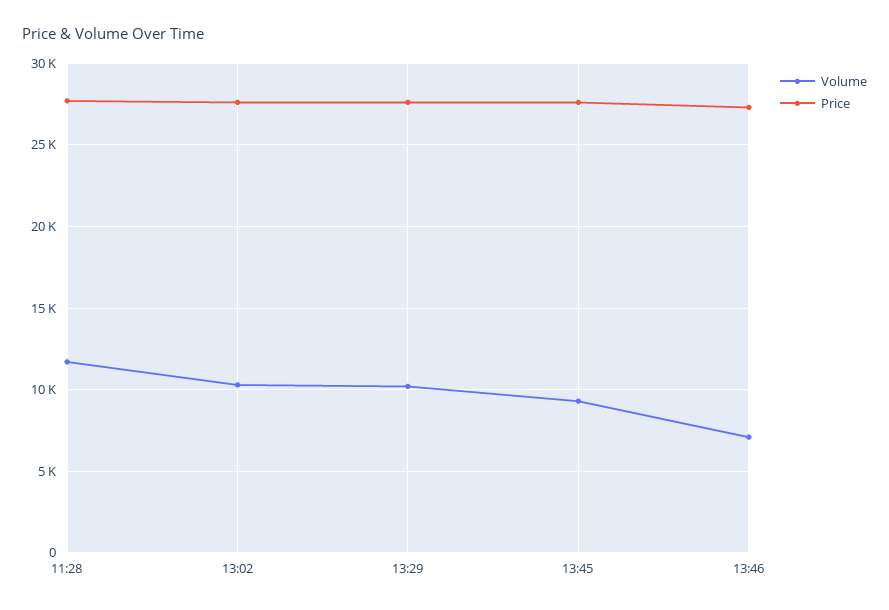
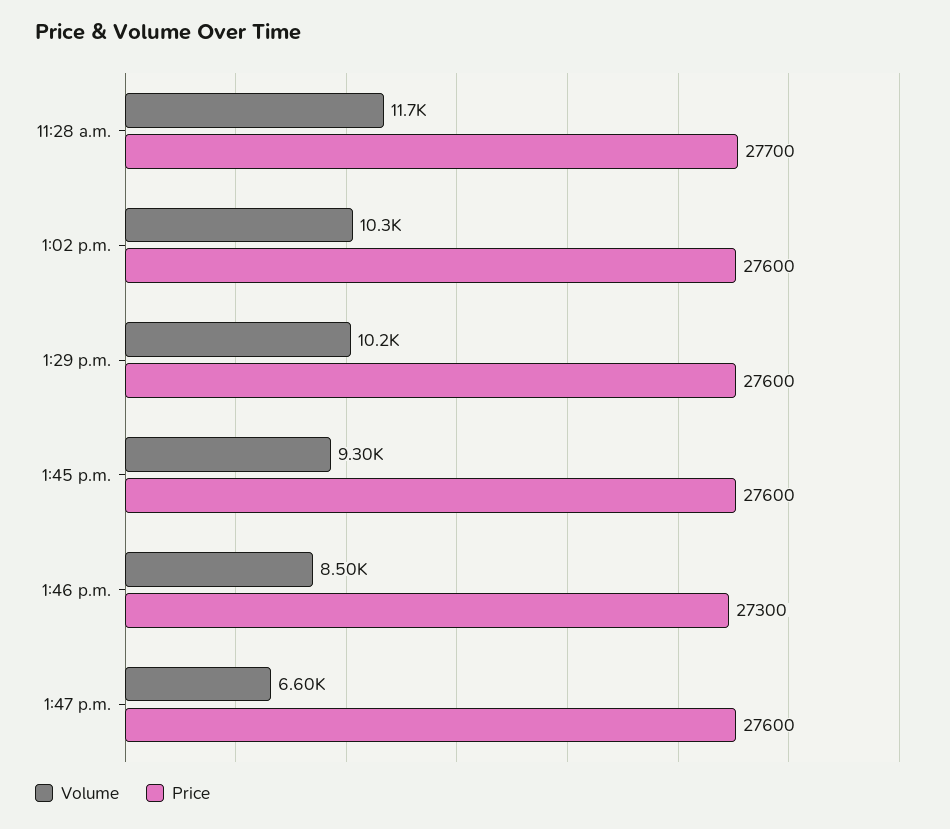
Volume, 13:46: 7000 -> 8500
Volume, 1:47 p.m.: none -> 6600
Price, 1:47 p.m.: none -> 27600

